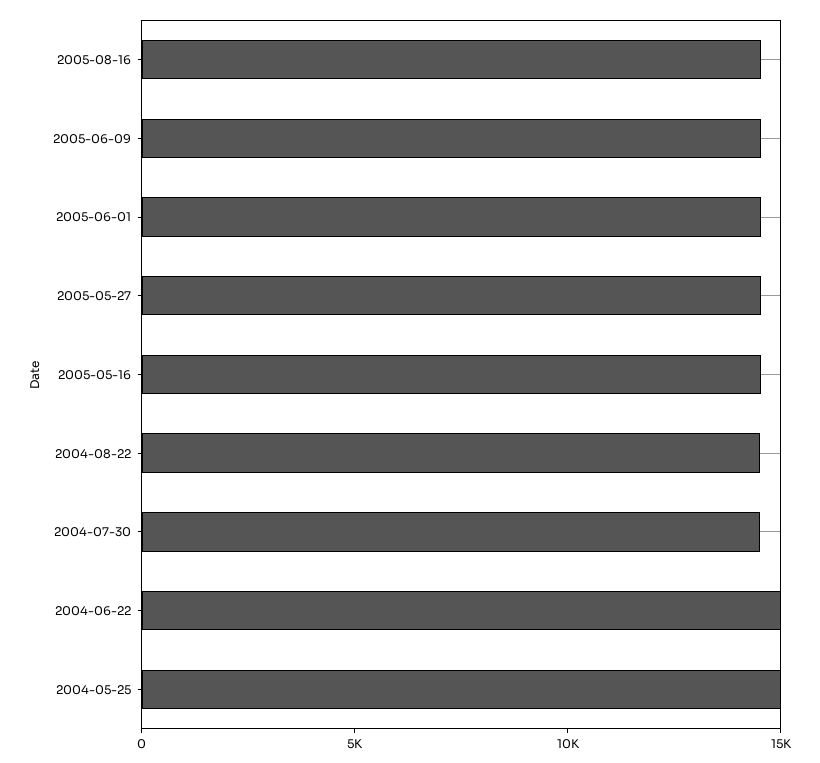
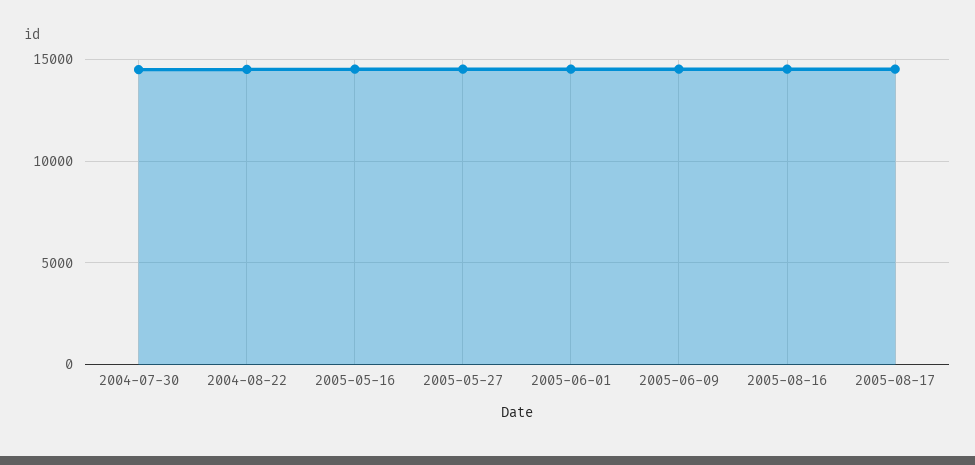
2004-06-22: 15000 -> none
2004-05-25: 15000 -> none
2005-08-17: none -> 14500

